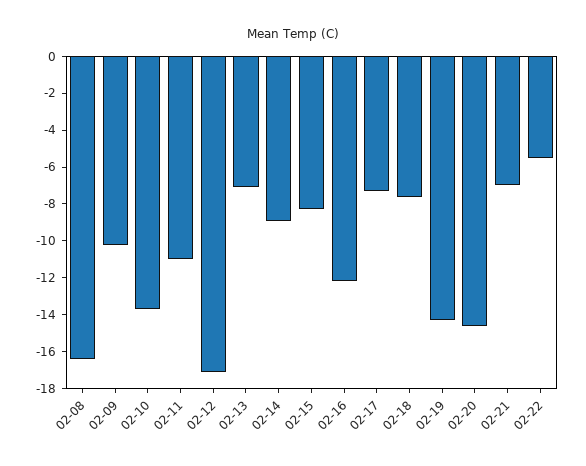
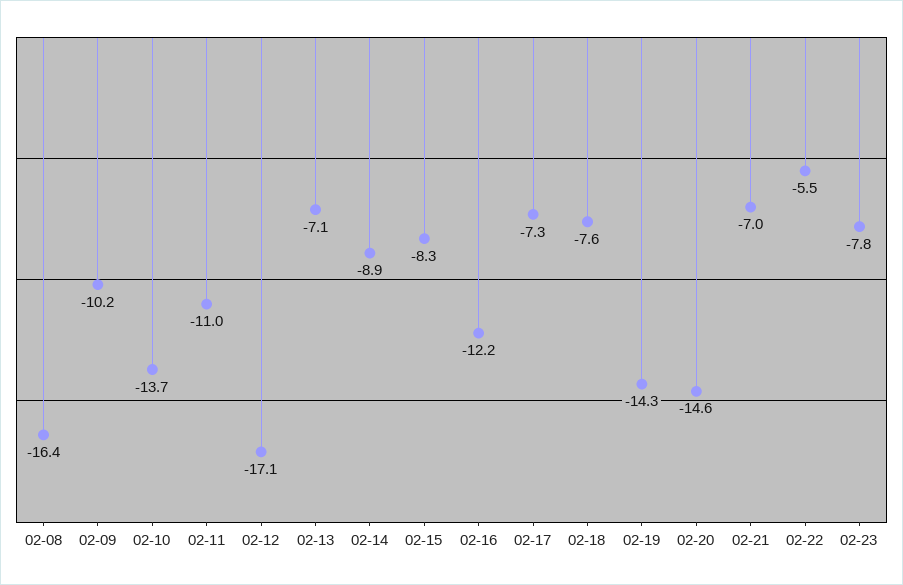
02-23: none -> -7.8

